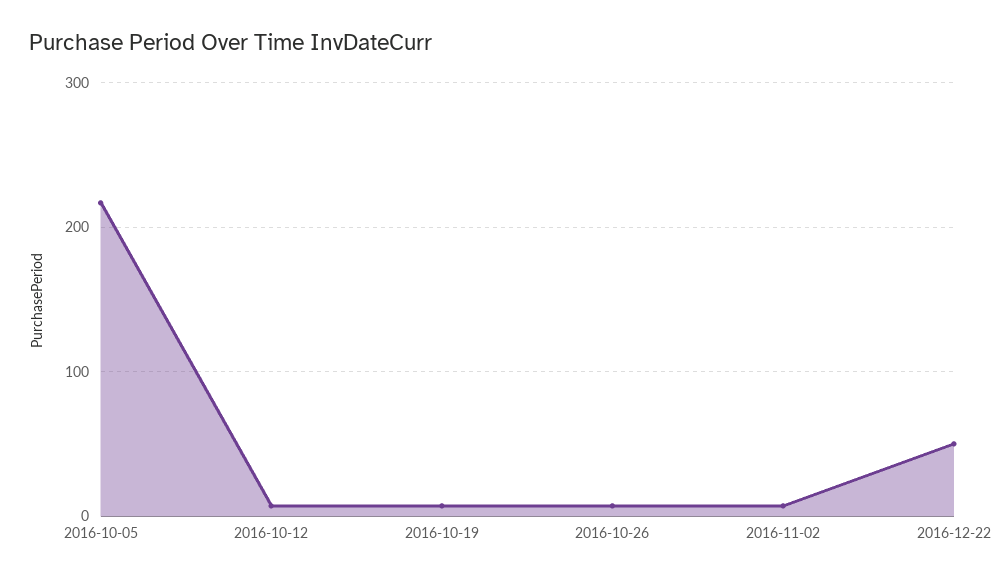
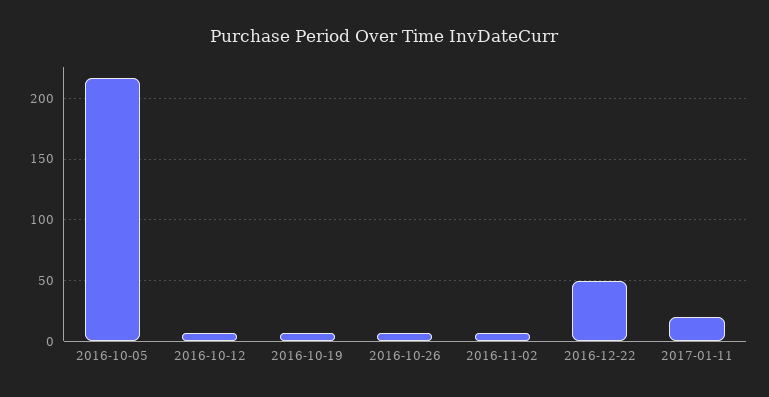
2017-01-11: none -> 20

